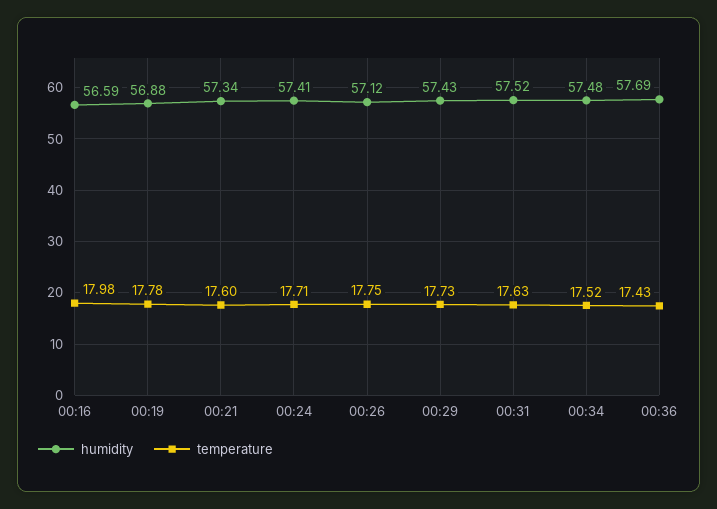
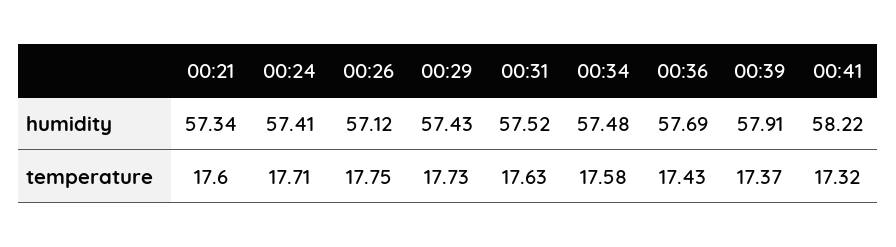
humidity, 00:16: 56.59 -> none
temperature, 00:16: 17.98 -> none
humidity, 00:19: 56.88 -> none
temperature, 00:19: 17.78 -> none
temperature, 00:34: 17.52 -> 17.58
humidity, 00:39: none -> 57.91
humidity, 00:41: none -> 58.22
temperature, 00:39: none -> 17.37
temperature, 00:41: none -> 17.32

